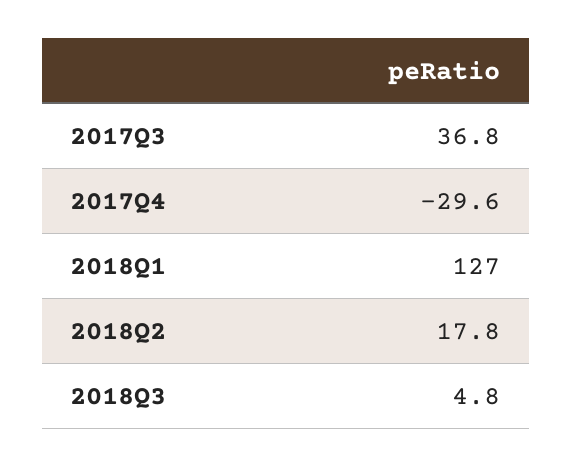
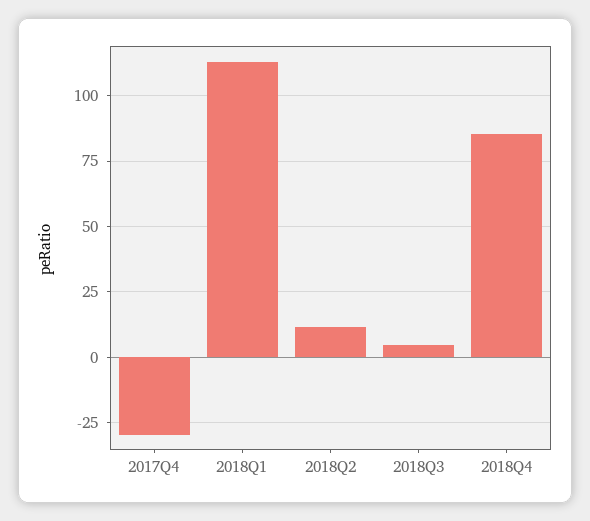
2017Q3: 36.8 -> none
2018Q1: 127 -> 112.5
2018Q2: 17.8 -> 12.5
2018Q4: none -> 85

